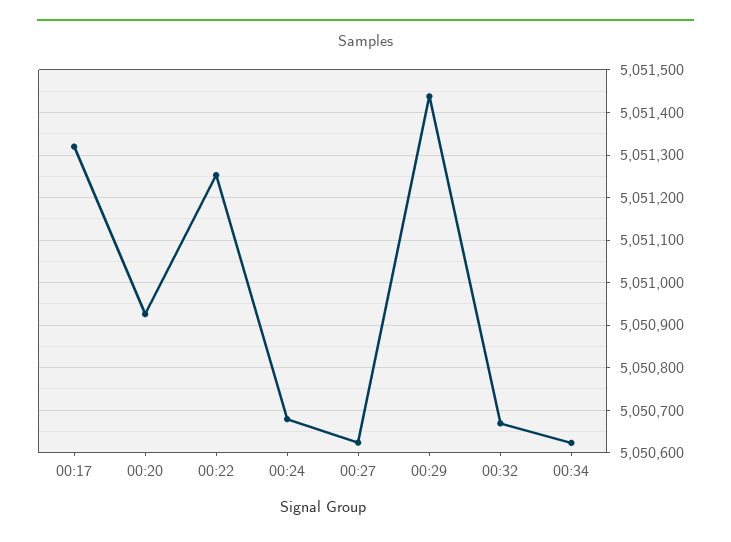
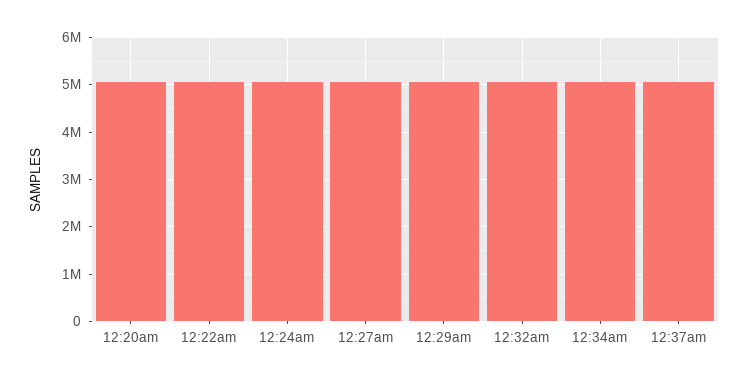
00:17: 5051320 -> none
12:37am: none -> 5000000

